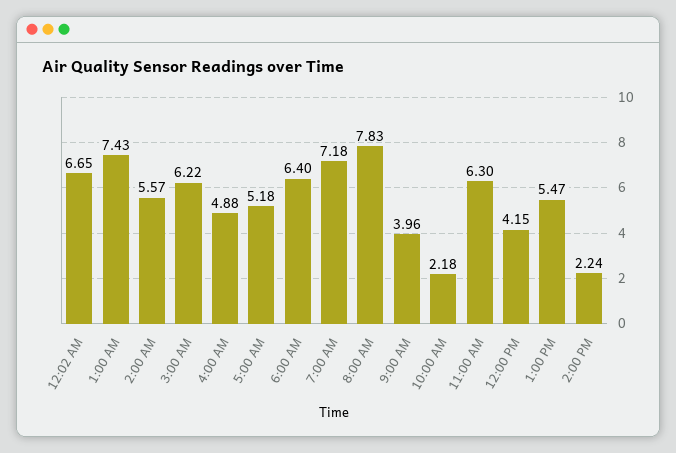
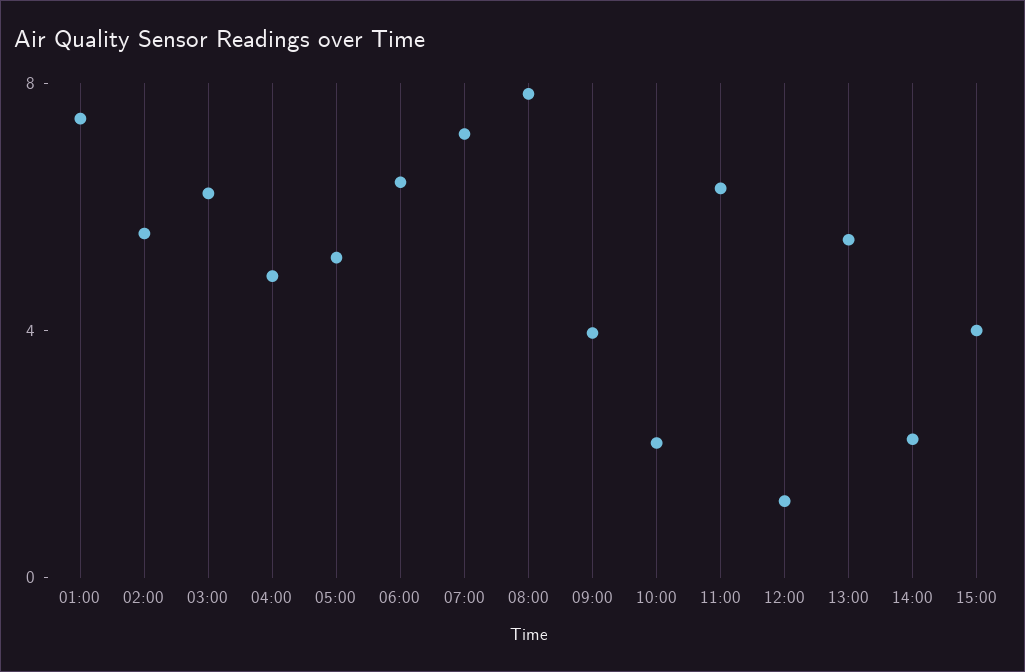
12:02 AM: 6.65 -> none
12:00 PM: 4.15 -> 1
15:00: none -> 4

